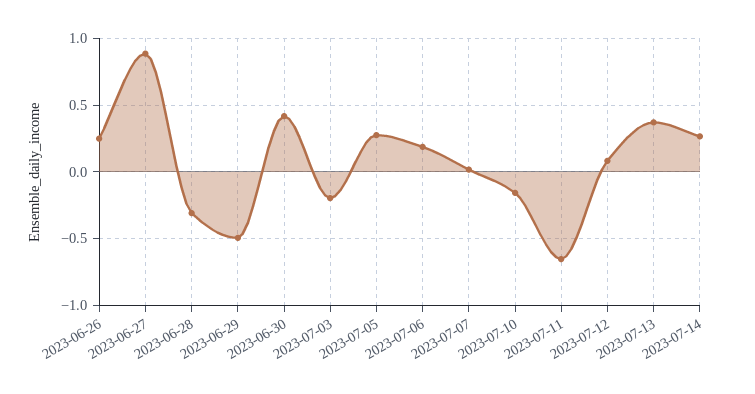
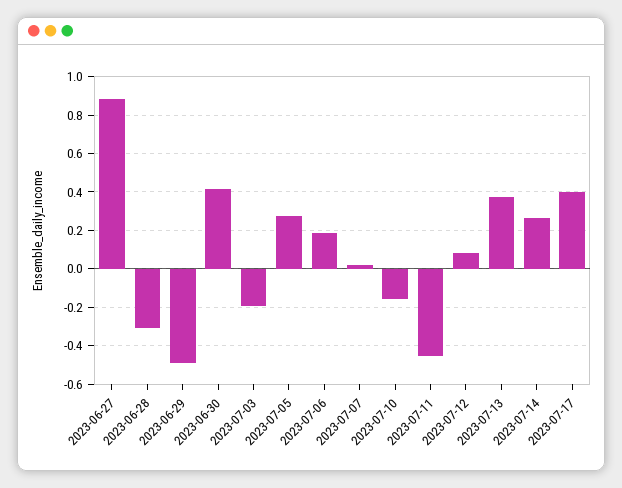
2023-06-26: 0.25 -> none
2023-07-11: -0.65 -> -0.45
2023-07-17: none -> 0.4

